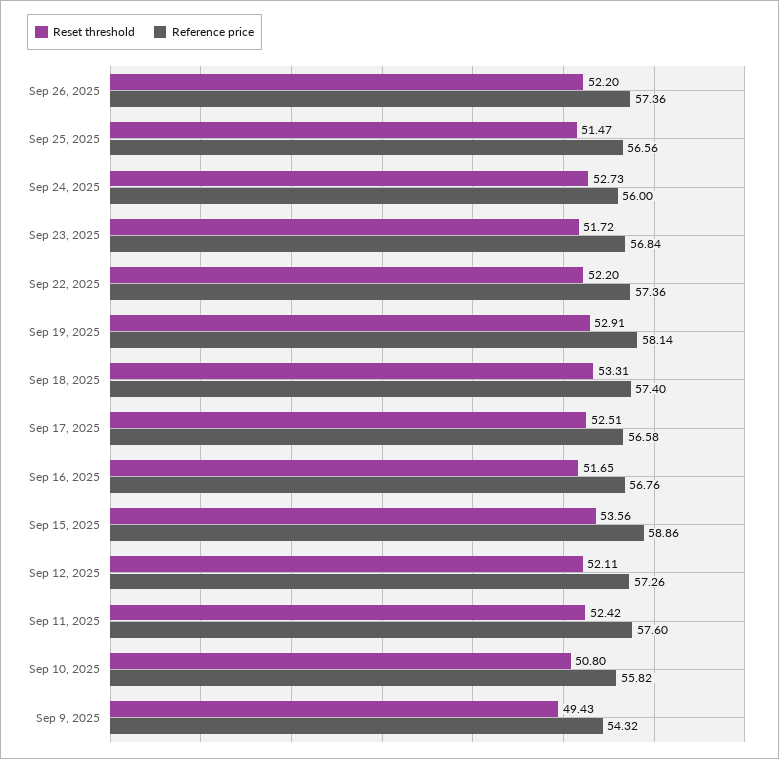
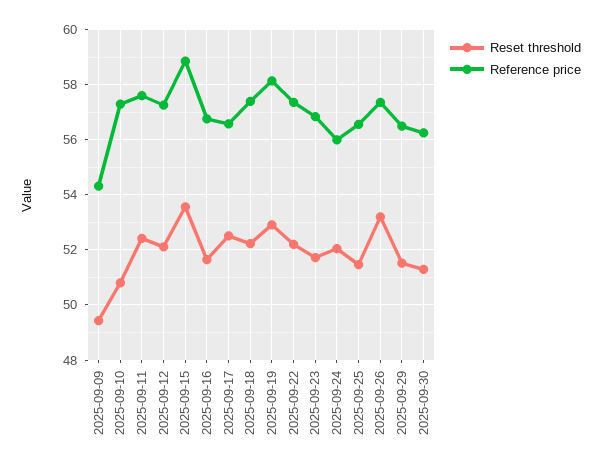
Reset threshold, Sep 26, 2025: 52.2 -> 53.25
Reset threshold, Sep 24, 2025: 52.73 -> 52
Reset threshold, Sep 18, 2025: 53.31 -> 52.25
Reference price, Sep 10, 2025: 55.82 -> 57.25
Reset threshold, 2025-09-29: none -> 51.5
Reference price, 2025-09-29: none -> 56.5
Reset threshold, 2025-09-30: none -> 51.25
Reference price, 2025-09-30: none -> 56.25

